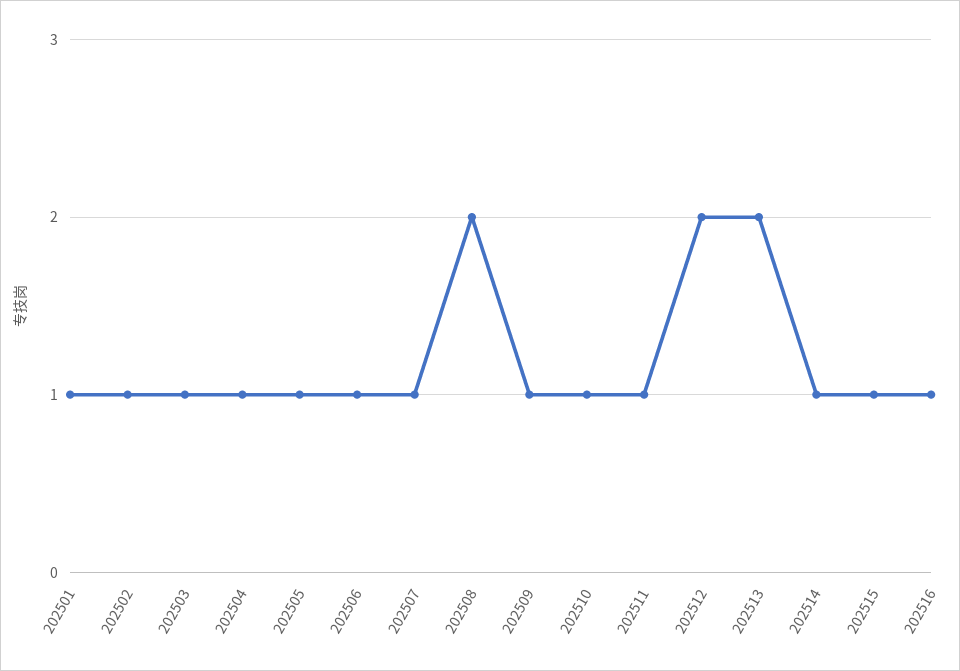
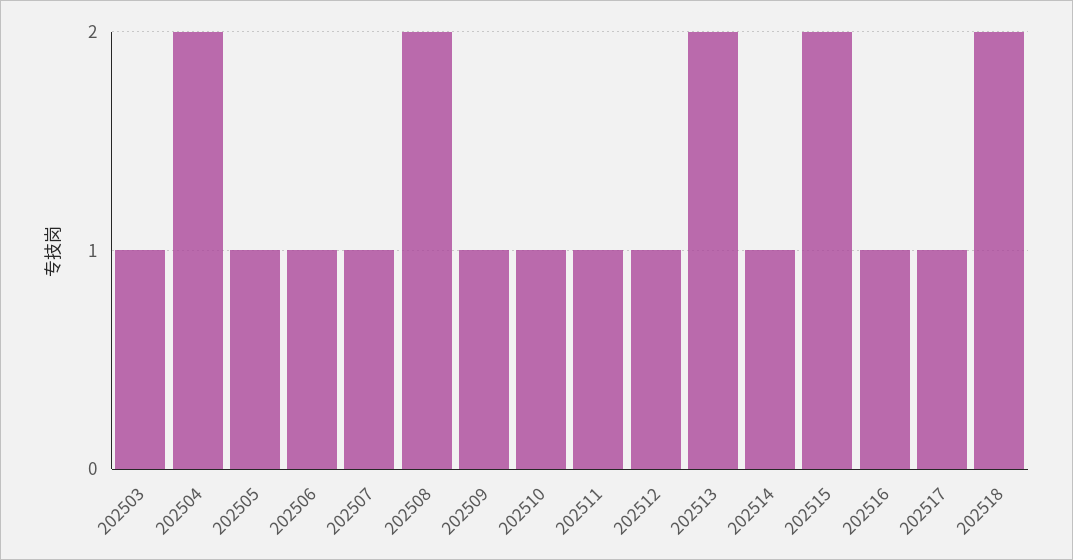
202501: 1 -> none
202502: 1 -> none
202504: 1 -> 2
202512: 2 -> 1
202515: 1 -> 2
202517: none -> 1
202518: none -> 2

